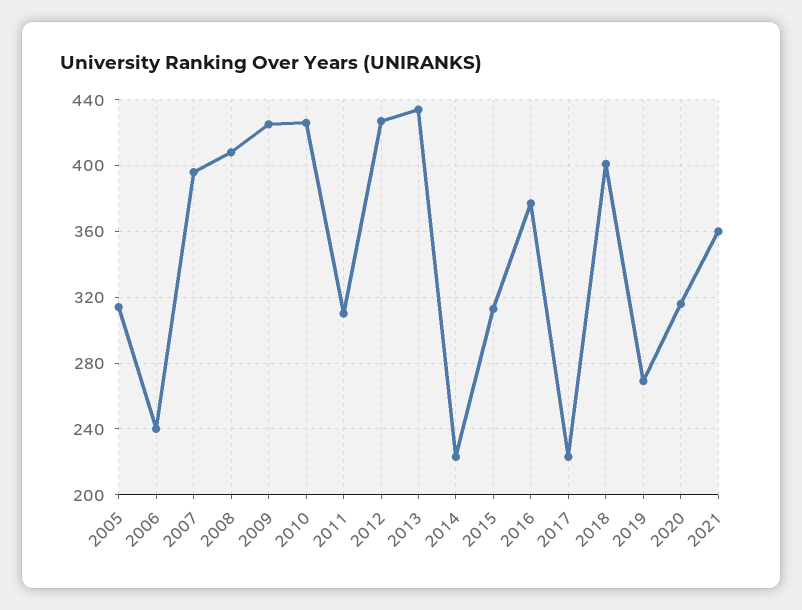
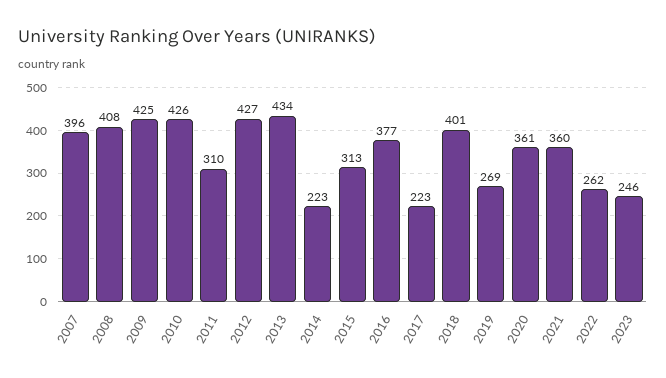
2005: 315 -> none
2006: 240 -> none
2020: 315 -> 361
2022: none -> 262
2023: none -> 246

